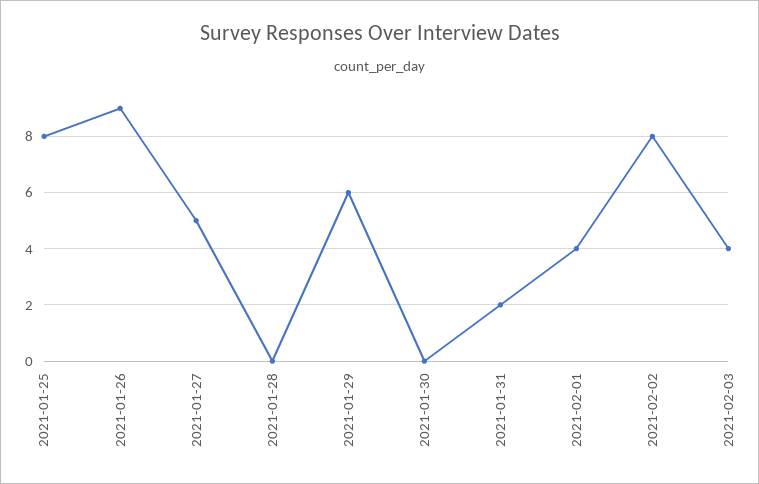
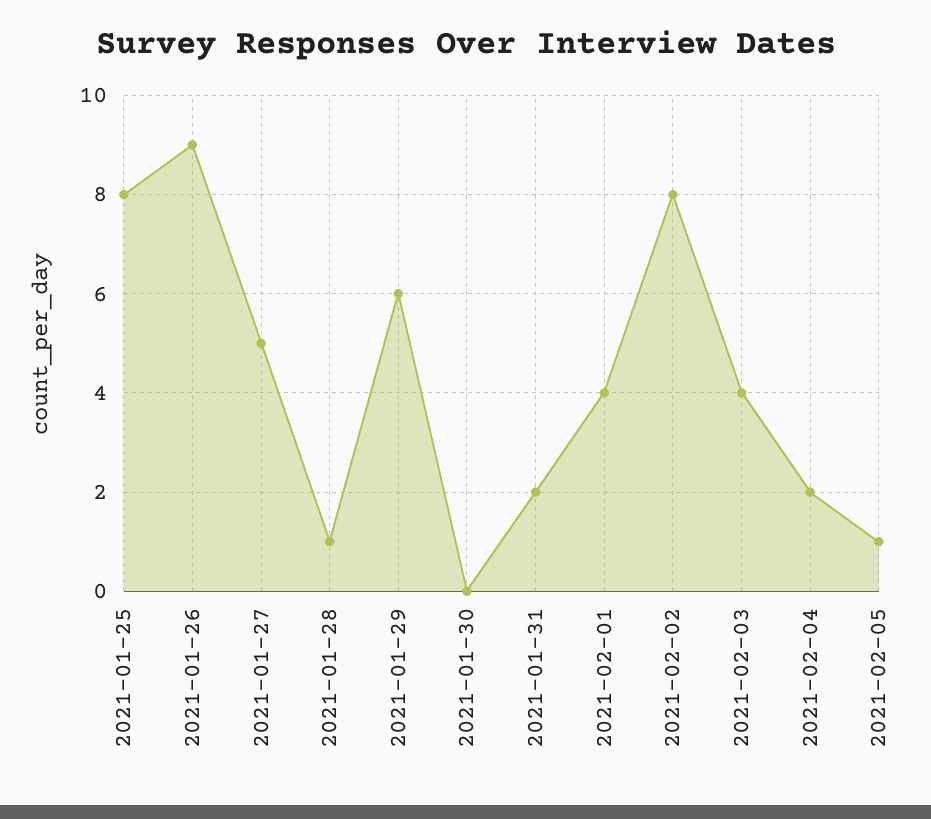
2021-01-28: 0 -> 1
2021-02-04: none -> 2
2021-02-05: none -> 1

